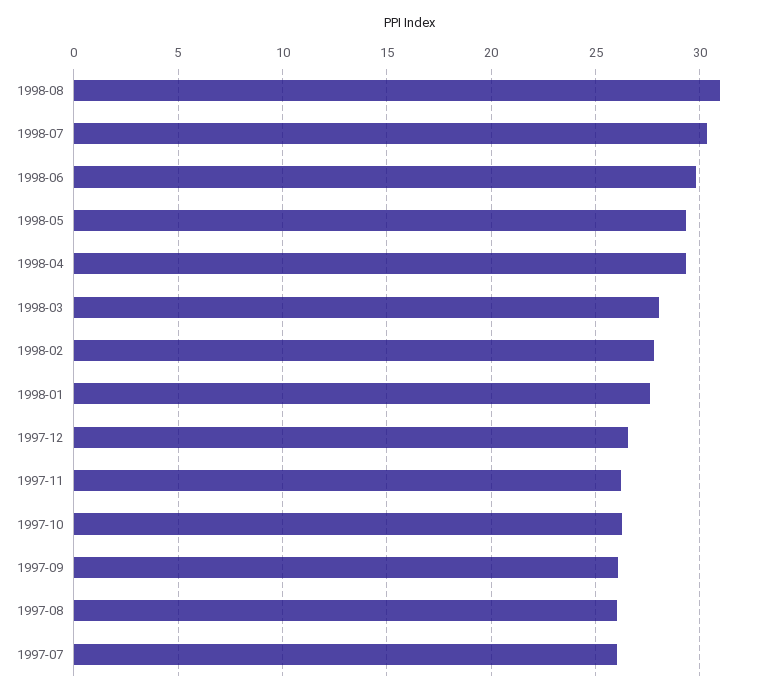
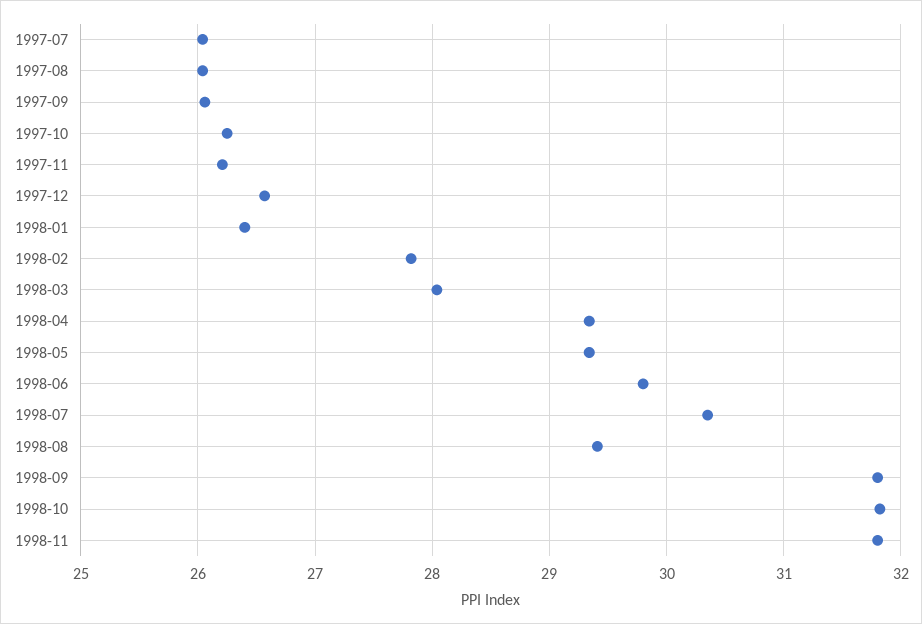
1998-08: 31 -> 29.4
1998-01: 27.5 -> 26.4
1998-09: none -> 31.8
1998-10: none -> 31.8
1998-11: none -> 31.8

